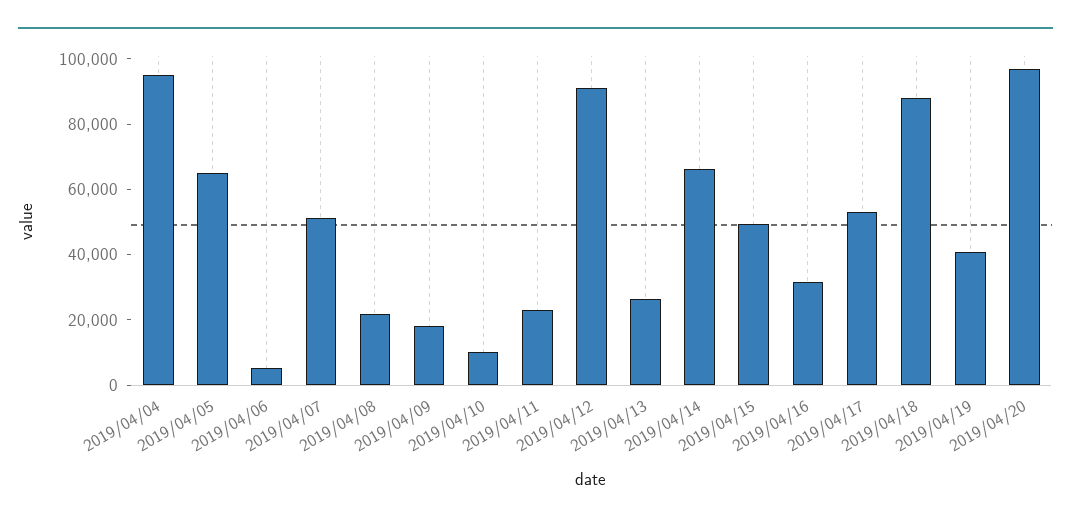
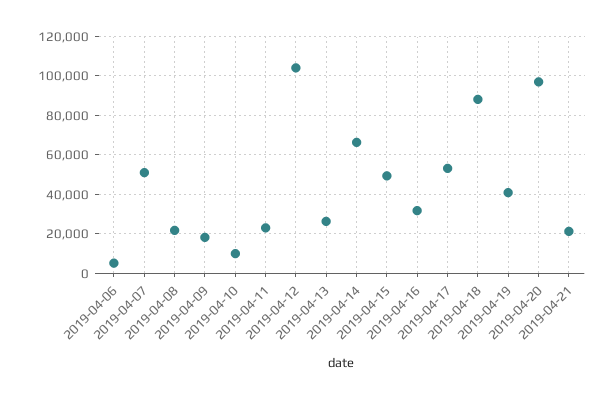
2019/04/04: 95000 -> none
2019/04/05: 65000 -> none
2019/04/12: 90000 -> 105000
2019-04-21: none -> 20000

